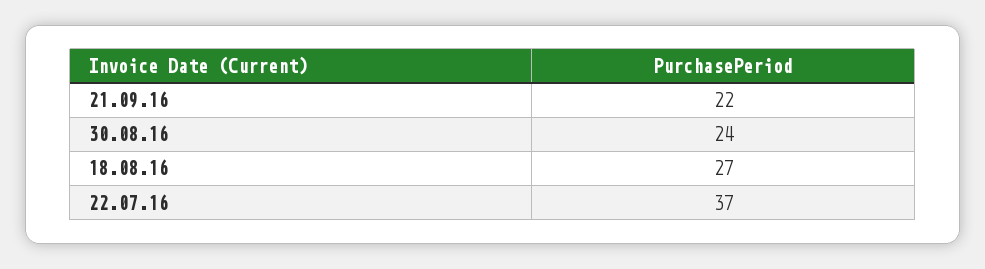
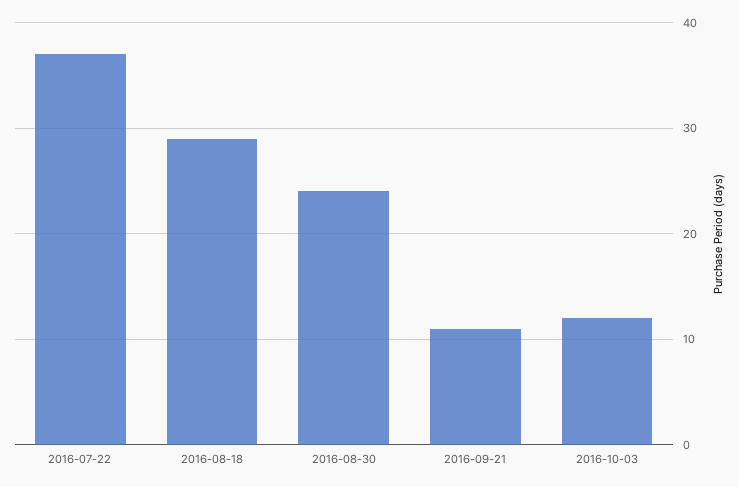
21.09.16: 22 -> 11
18.08.16: 27 -> 29
2016-10-03: none -> 12

